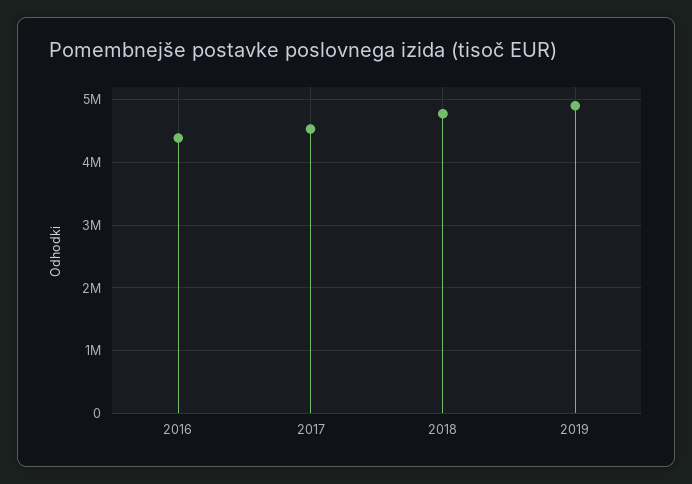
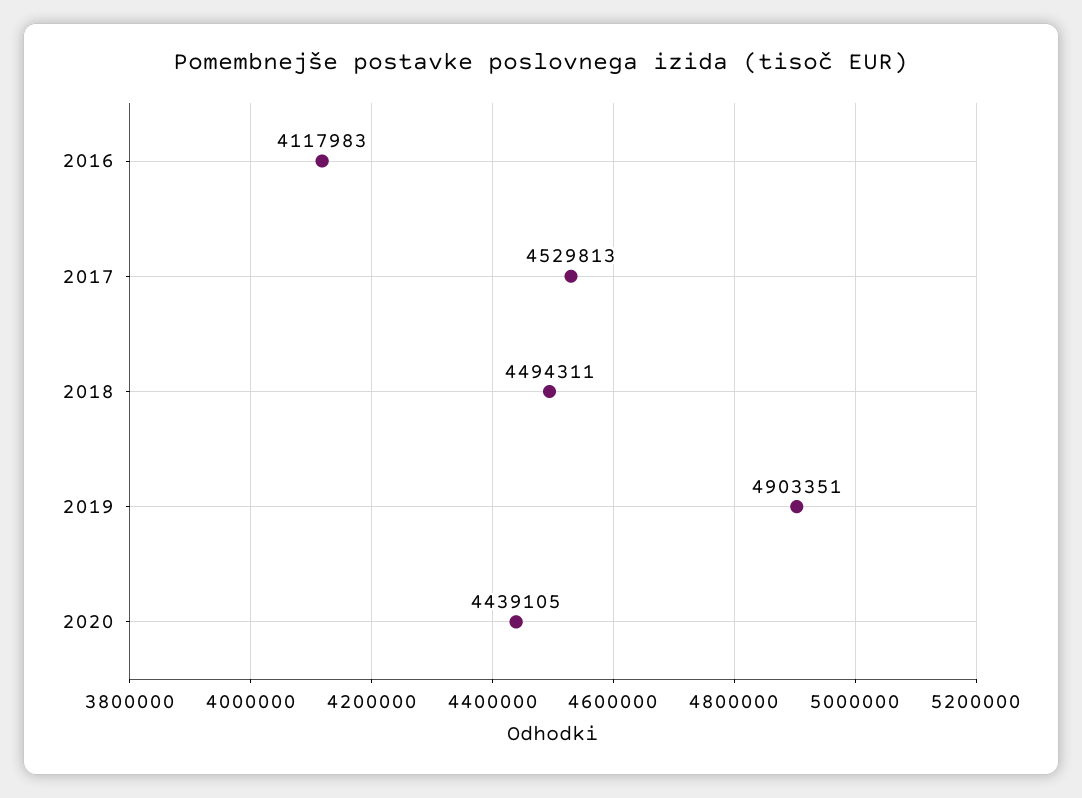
2016: 4400000 -> 4117983
2018: 4800000 -> 4494311
2020: none -> 4439105

